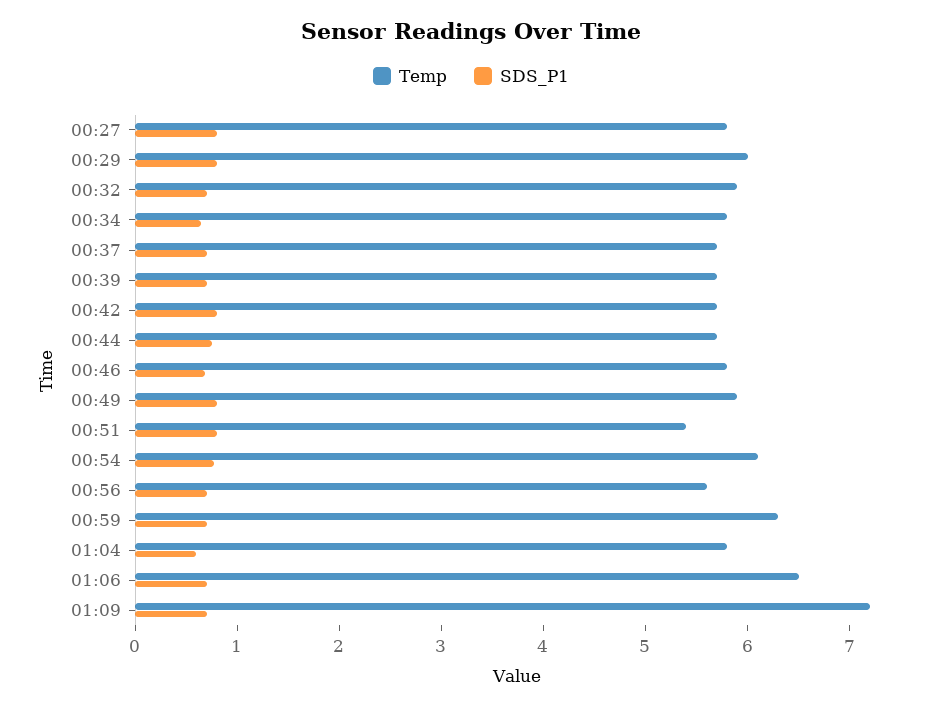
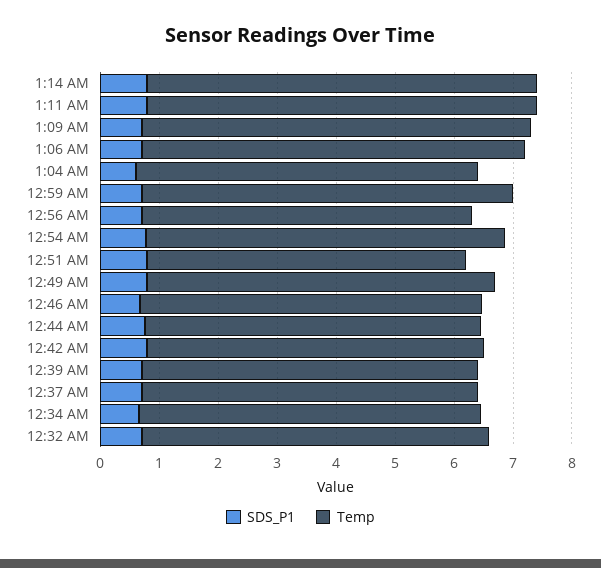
Temp, 00:27: 5.8 -> none
SDS_P1, 00:27: 0.8 -> none
Temp, 00:29: 6 -> none
SDS_P1, 00:29: 0.8 -> none
Temp, 01:09: 7.2 -> 6.6
SDS_P1, 1:14 AM: none -> 0.8
Temp, 1:14 AM: none -> 6.6
SDS_P1, 1:11 AM: none -> 0.8
Temp, 1:11 AM: none -> 6.6

